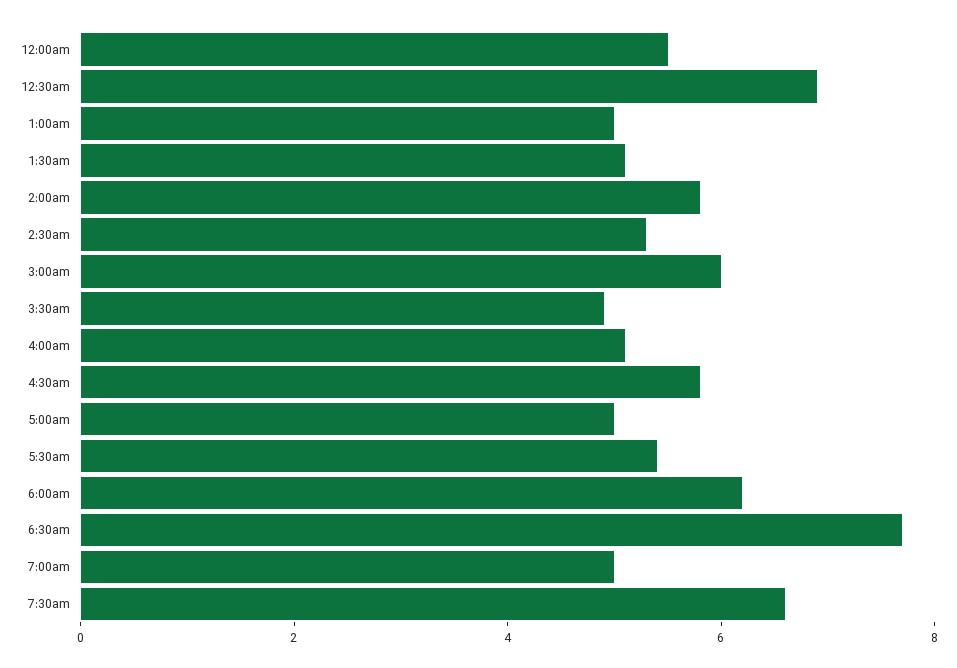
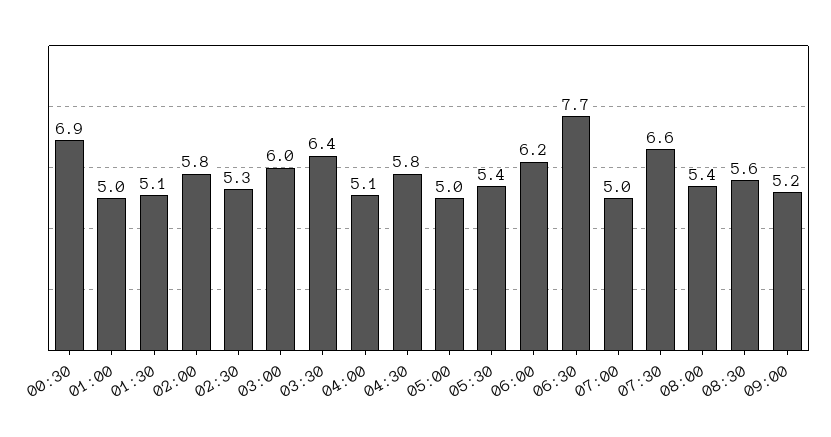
12:00am: 5.5 -> none
3:30am: 5 -> 6.4
08:00: none -> 5.4
08:30: none -> 5.6
09:00: none -> 5.2

